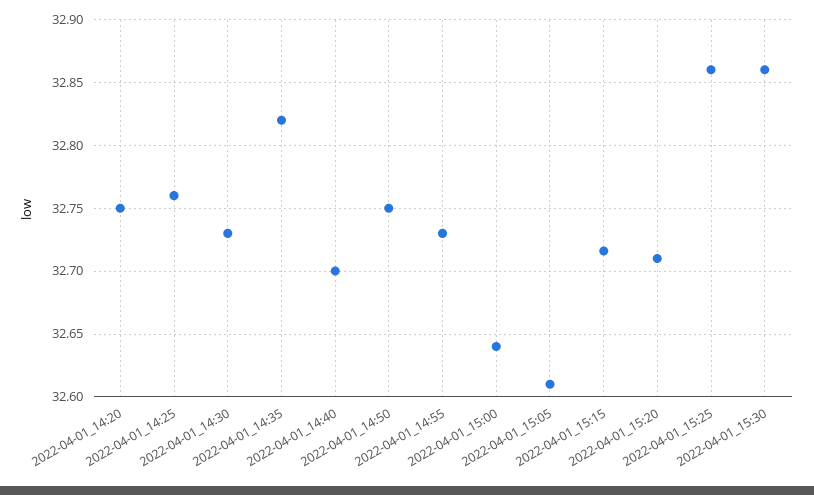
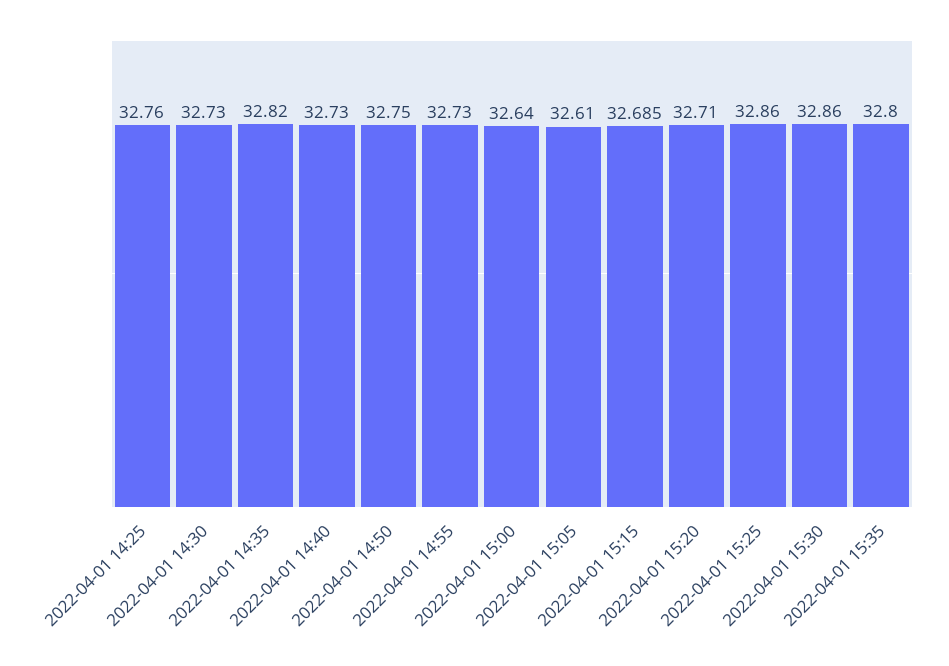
2022-04-01_14:20: 32.75 -> none
2022-04-01_14:40: 32.7 -> 32.73
2022-04-01_15:15: 32.715 -> 32.685
2022-04-01 15:35: none -> 32.8

